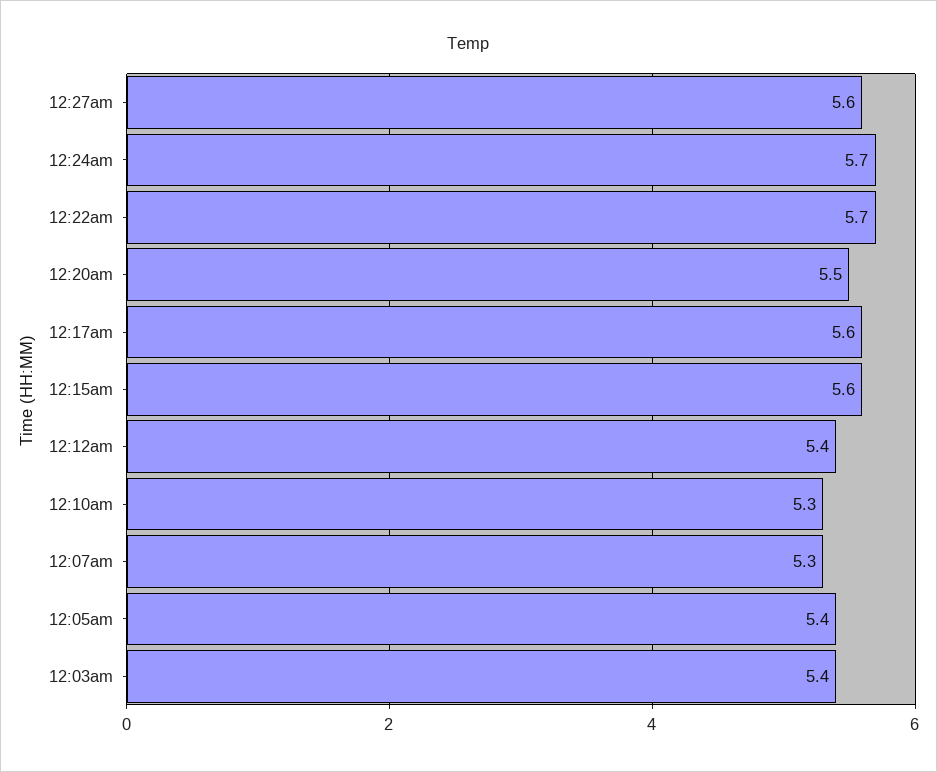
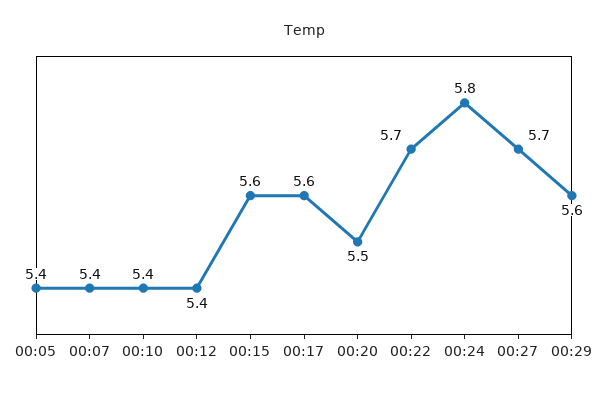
12:27am: 5.6 -> 5.7
12:24am: 5.7 -> 5.8
12:10am: 5.3 -> 5.4
12:07am: 5.3 -> 5.4
12:03am: 5.4 -> none
00:29: none -> 5.6

